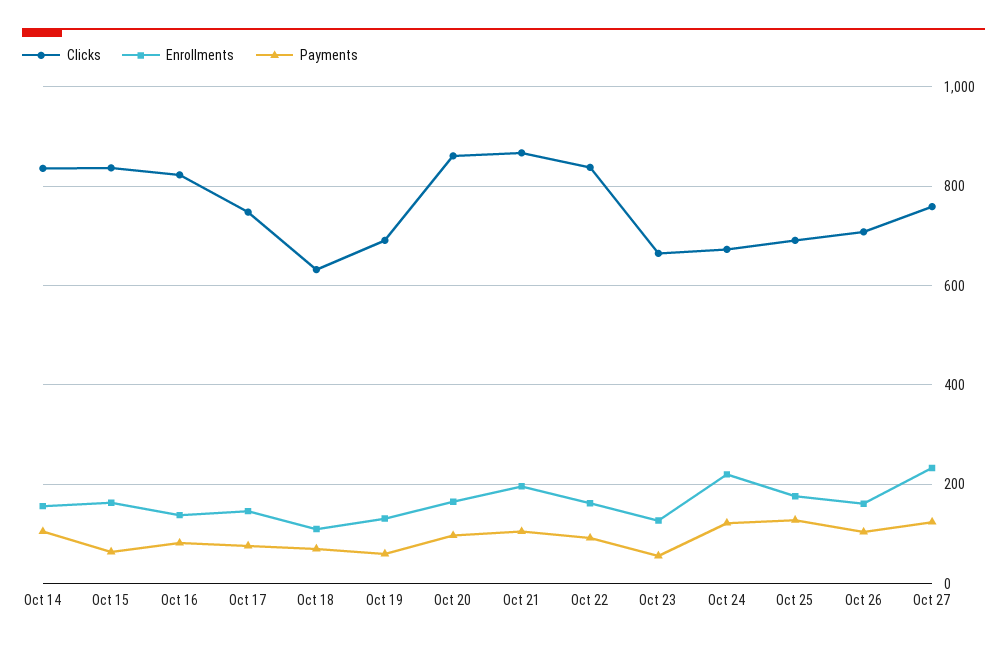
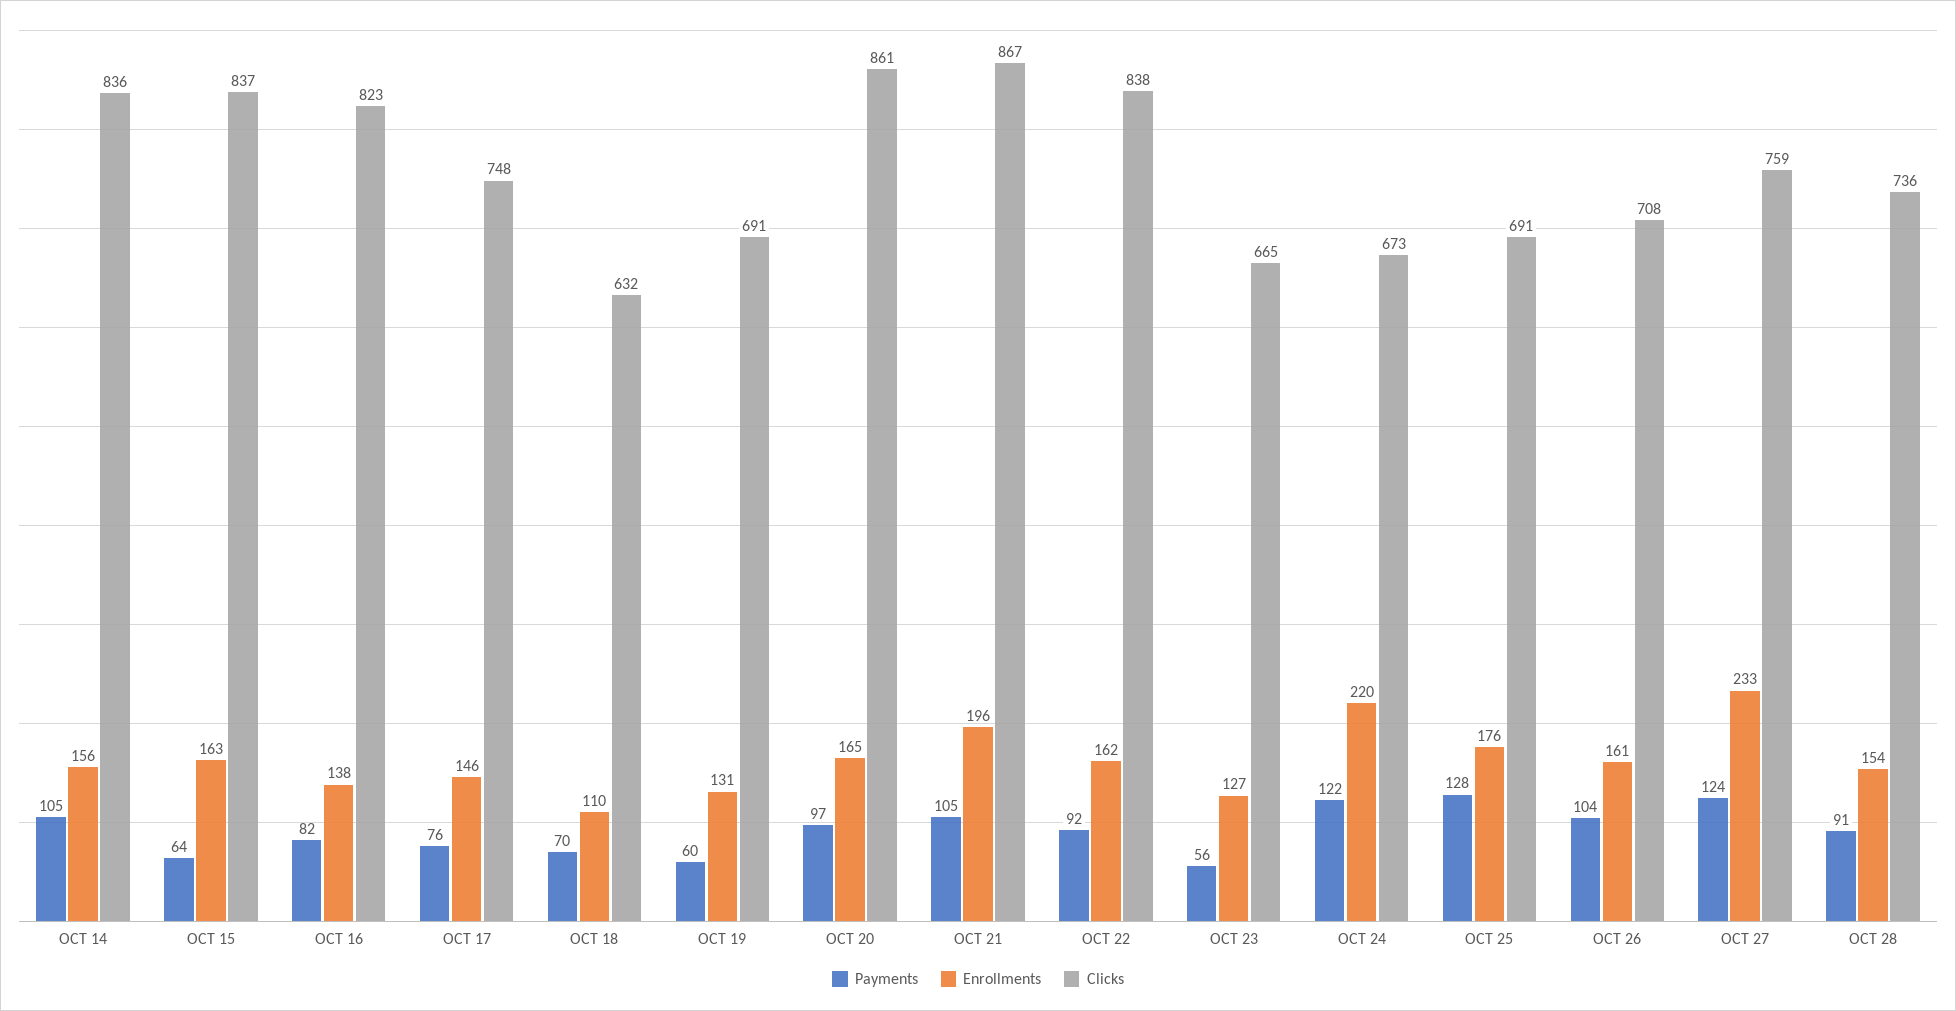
Payments, OCT 28: none -> 91
Enrollments, OCT 28: none -> 154
Clicks, OCT 28: none -> 736

